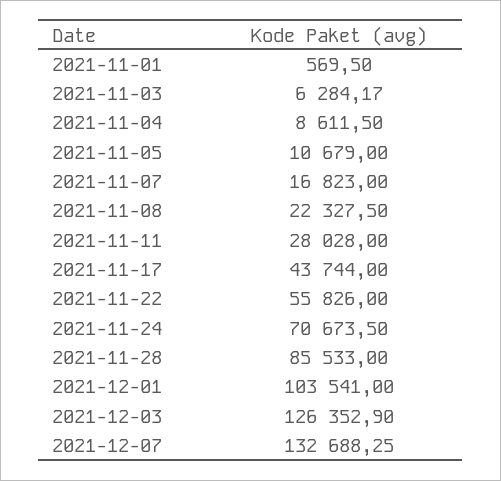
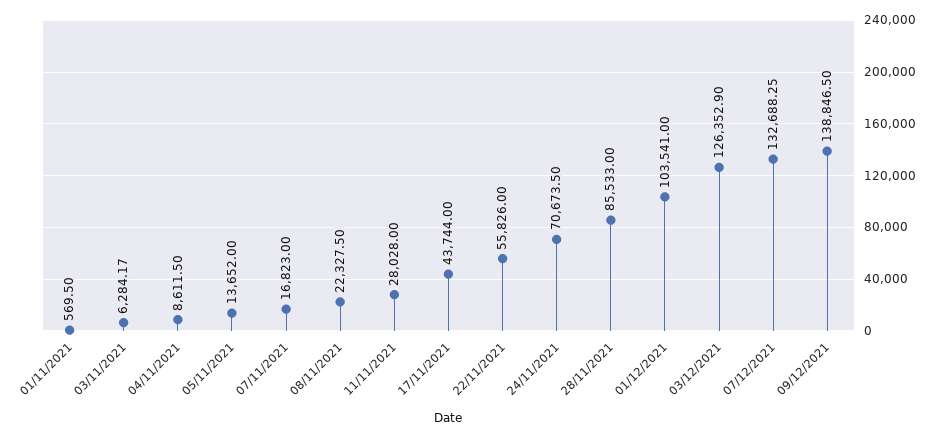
2021-11-05: 10679 -> 13652
09/12/2021: none -> 138846.5

